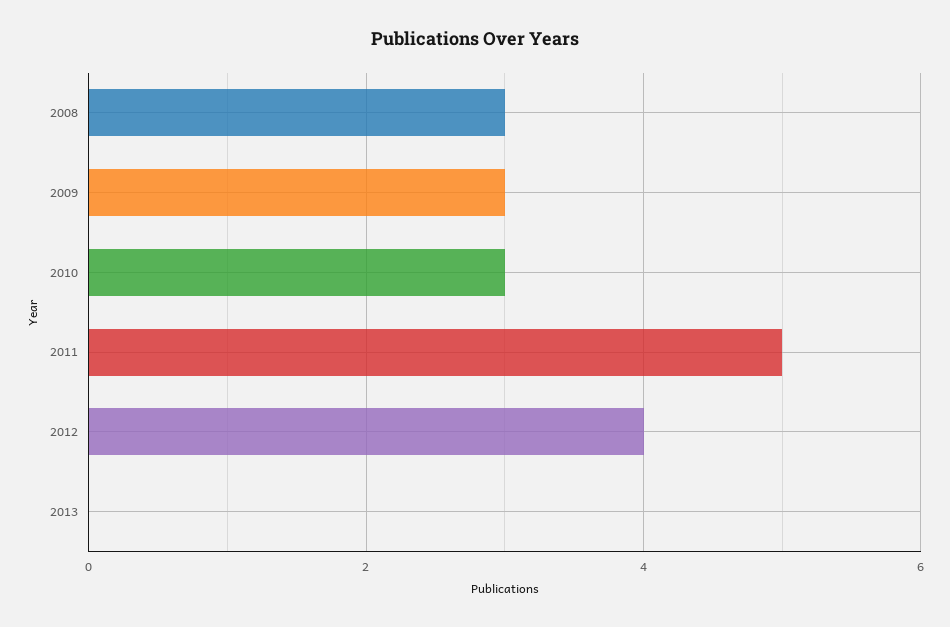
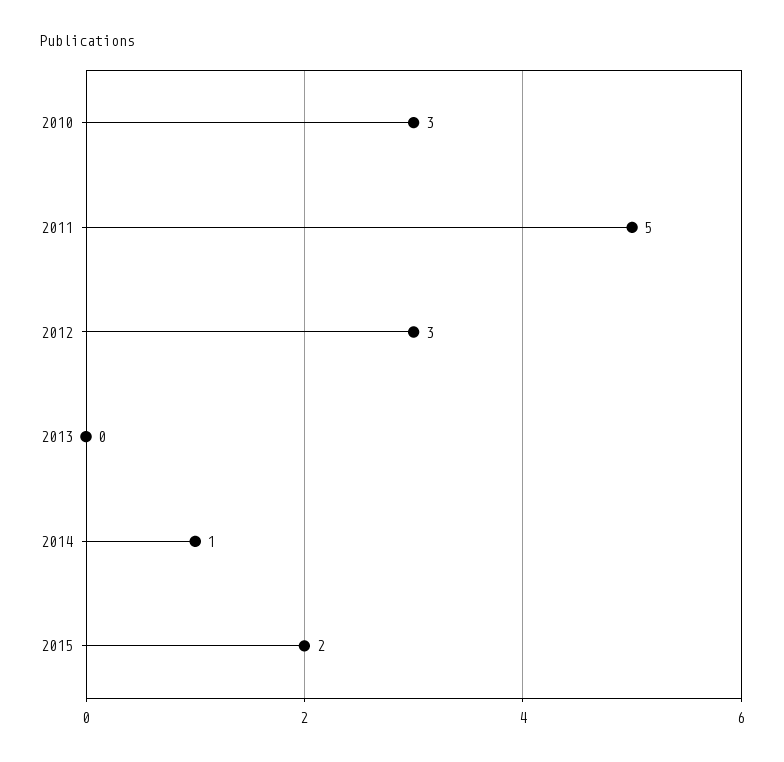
2008: 3 -> none
2009: 3 -> none
2012: 4 -> 3
2014: none -> 1
2015: none -> 2

